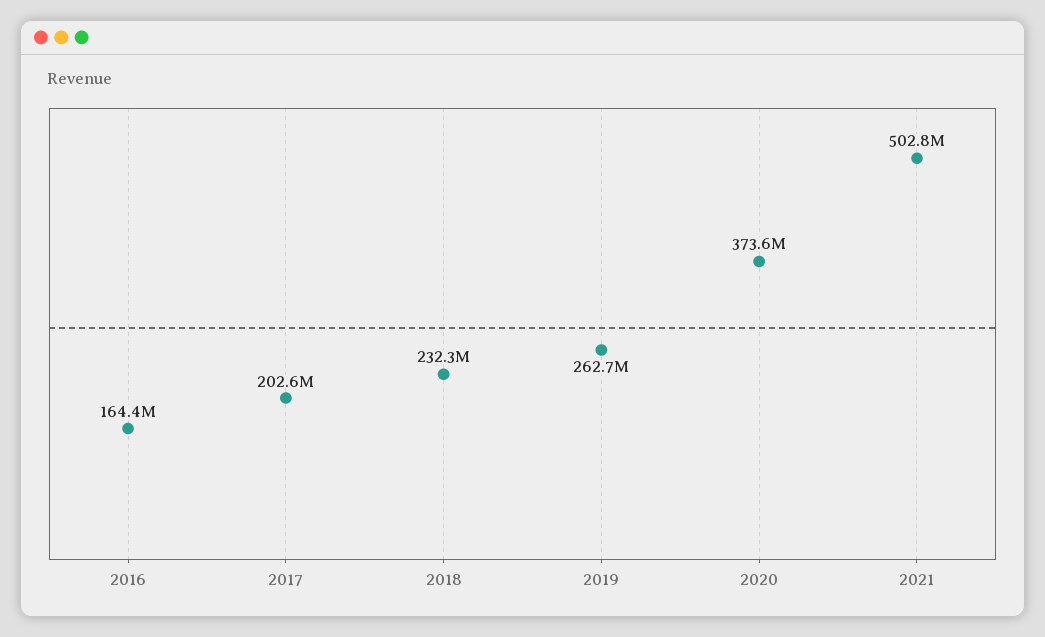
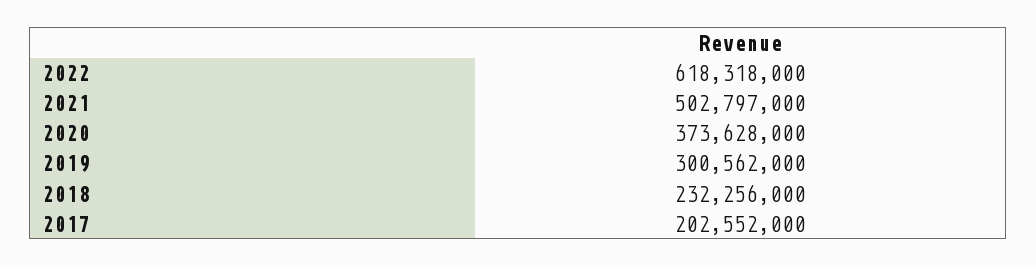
2016: 164400000 -> none
2019: 262700000 -> 300562000
2022: none -> 618318000

